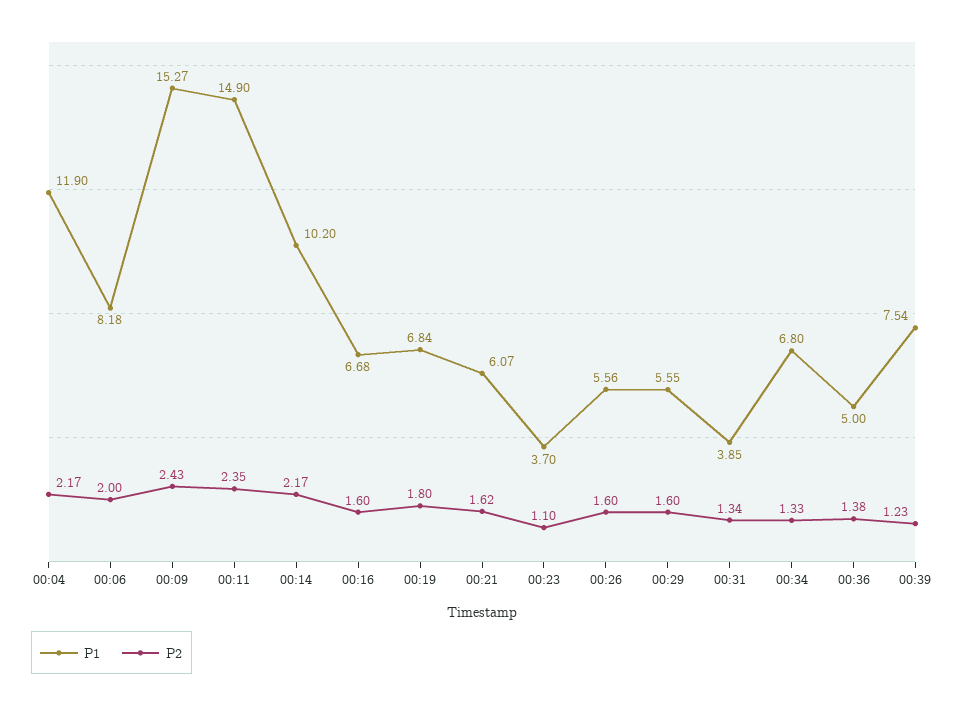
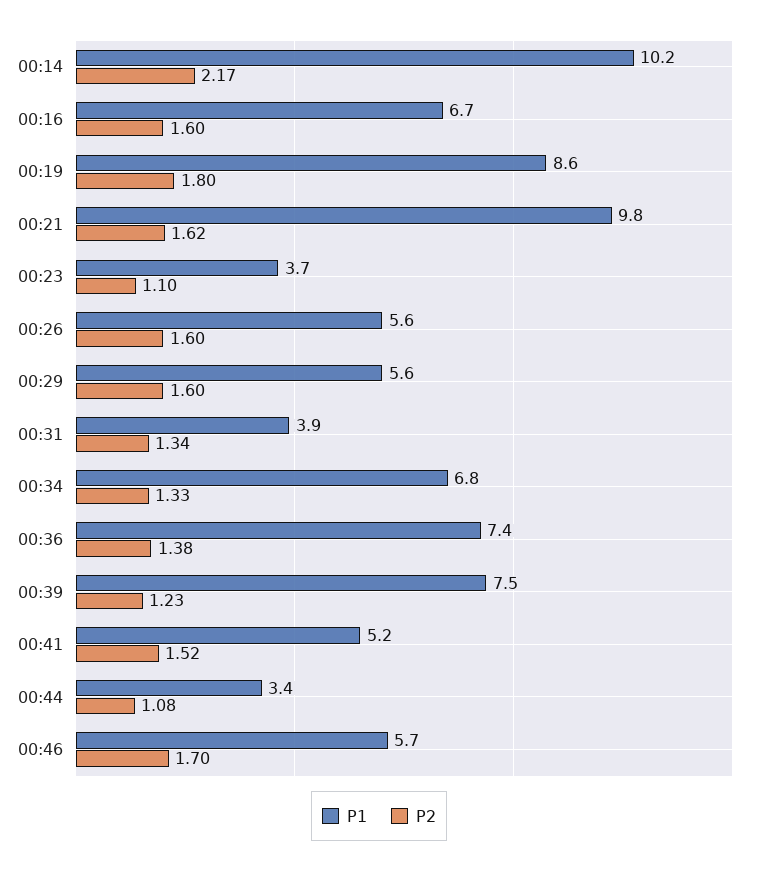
P1, 00:04: 11.9 -> none
P2, 00:04: 2.17 -> none
P1, 00:06: 8.18 -> none
P2, 00:06: 2 -> none
P1, 00:09: 15.27 -> none
P2, 00:09: 2.43 -> none
P1, 00:11: 14.9 -> none
P2, 00:11: 2.35 -> none
P1, 00:19: 6.84 -> 8.6
P1, 00:21: 6.07 -> 9.8
P1, 00:36: 5 -> 7.4
P1, 00:41: none -> 5.2
P2, 00:41: none -> 1.52
P1, 00:44: none -> 3.4
P2, 00:44: none -> 1.08
P1, 00:46: none -> 5.7
P2, 00:46: none -> 1.7

